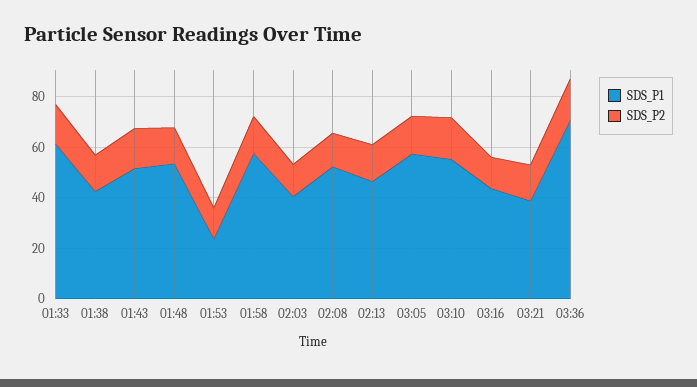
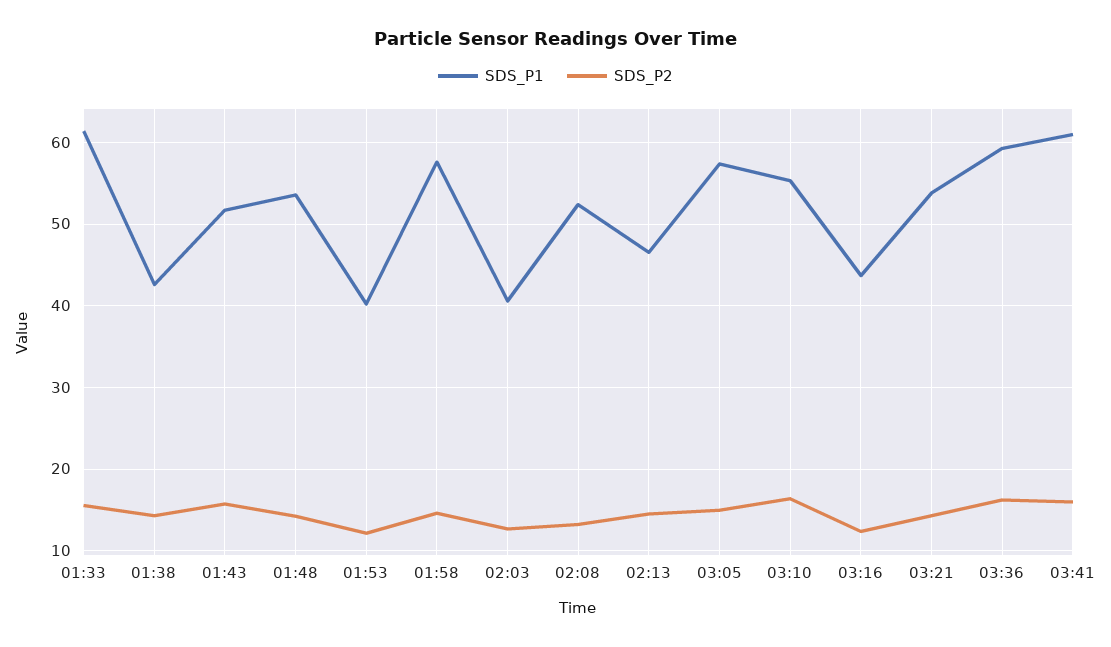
SDS_P1, 01:53: 25 -> 40
SDS_P1, 03:21: 40 -> 54
SDS_P1, 03:36: 70 -> 59
SDS_P1, 03:41: none -> 61
SDS_P2, 03:41: none -> 16

